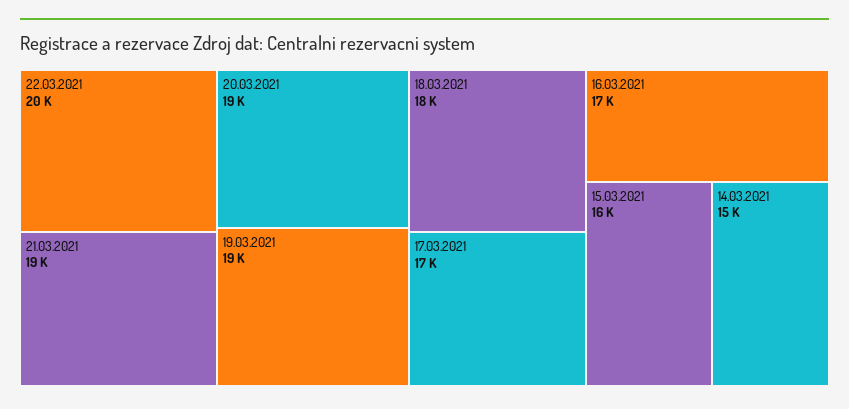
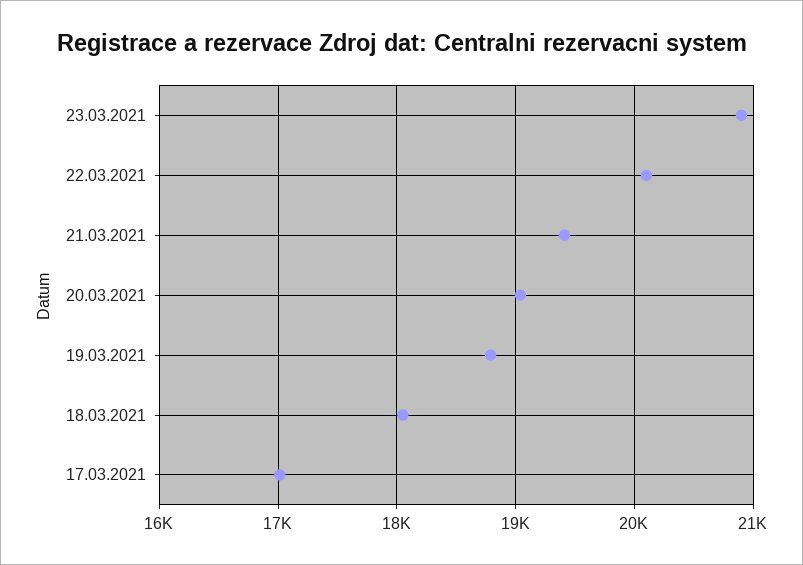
16.03.2021: 17000 -> none
15.03.2021: 16000 -> none
14.03.2021: 15000 -> none
23.03.2021: none -> 20900

